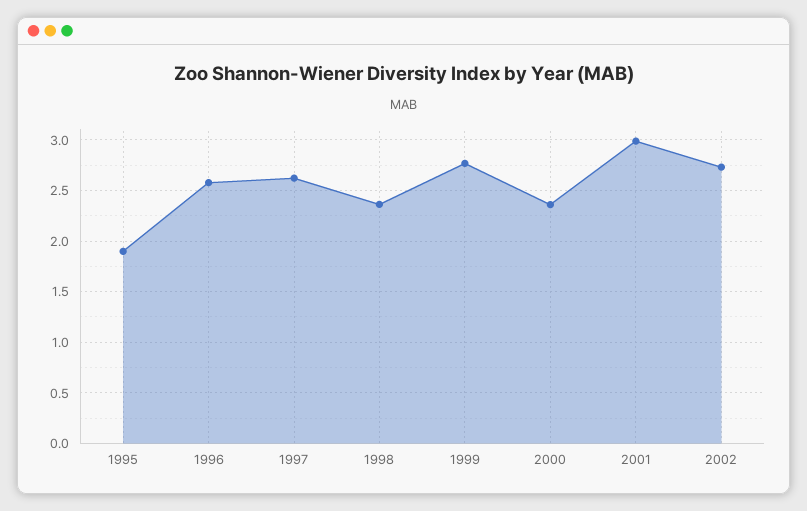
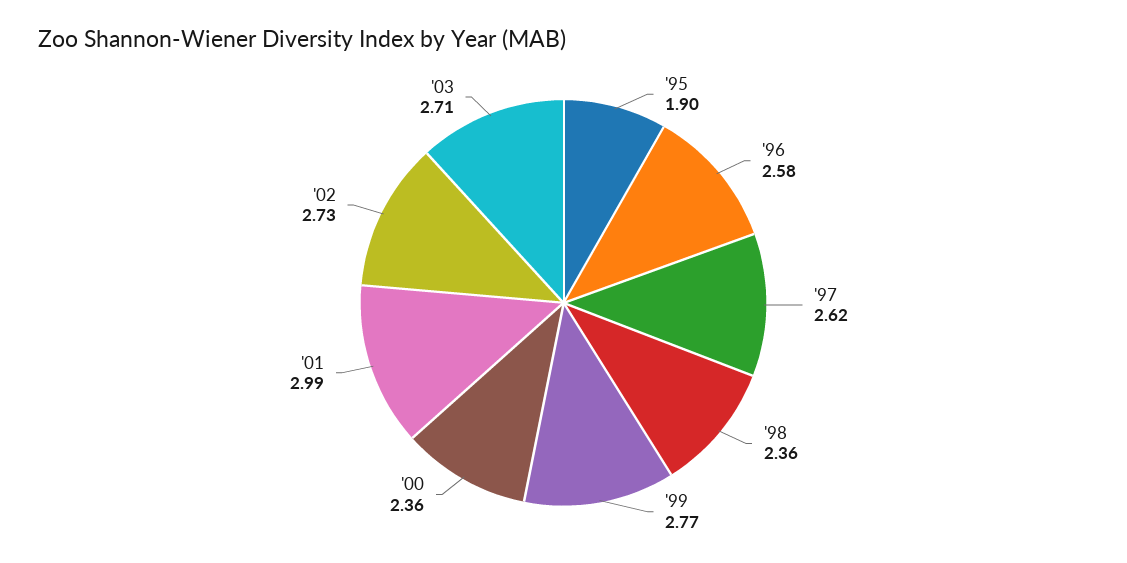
'03: none -> 2.71

